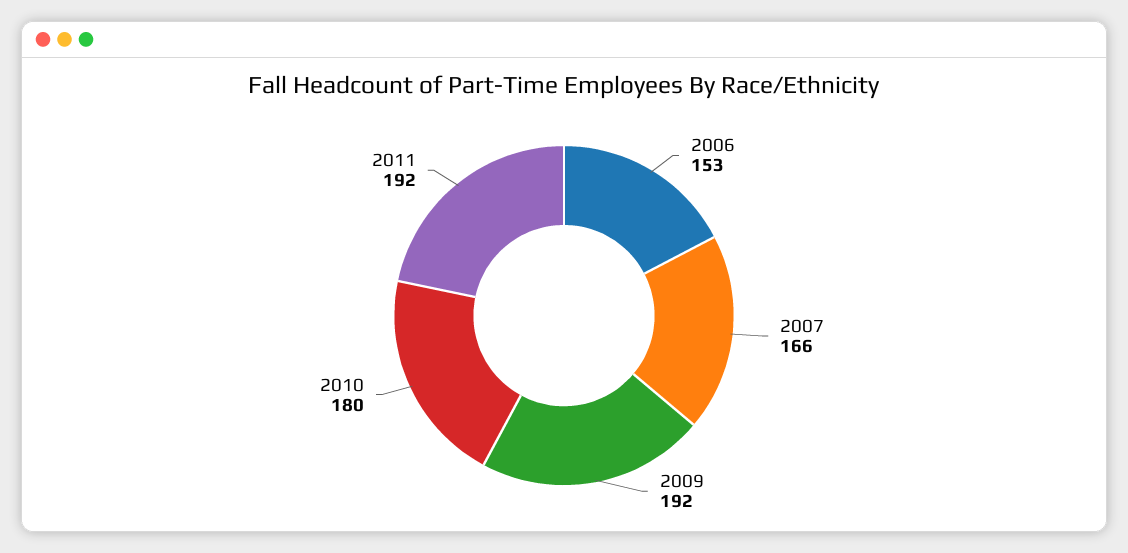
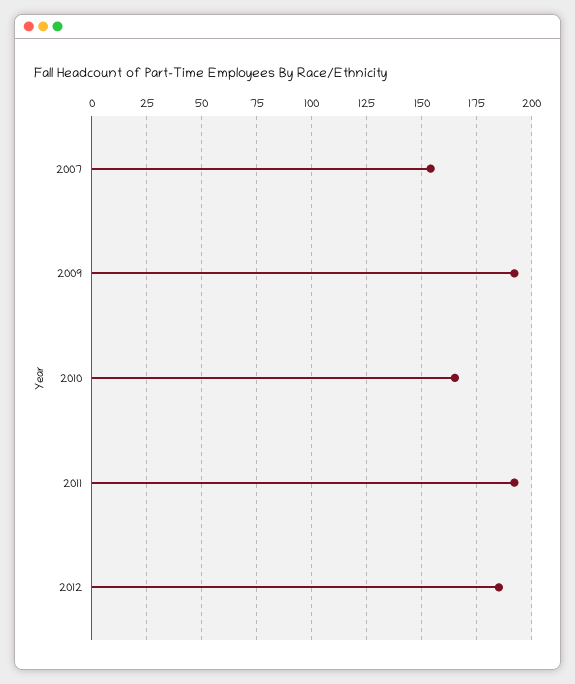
2006: 153 -> none
2007: 166 -> 155
2010: 180 -> 165
2012: none -> 185

